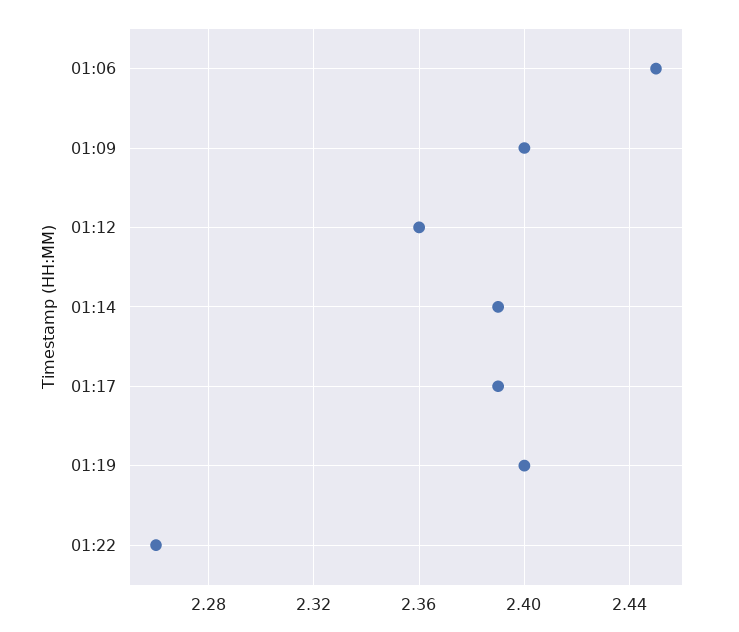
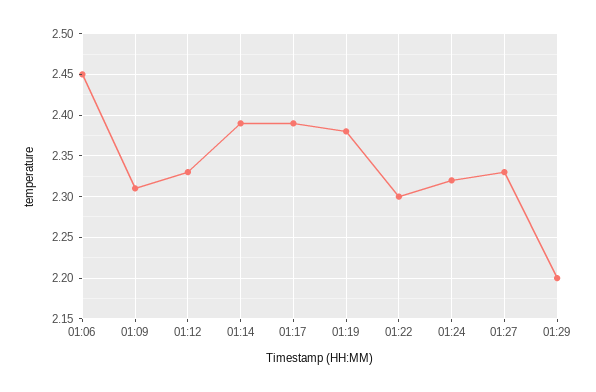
01:09: 2.4 -> 2.31
01:12: 2.36 -> 2.33
01:19: 2.4 -> 2.38
01:22: 2.26 -> 2.3
01:24: none -> 2.32
01:27: none -> 2.33
01:29: none -> 2.2

